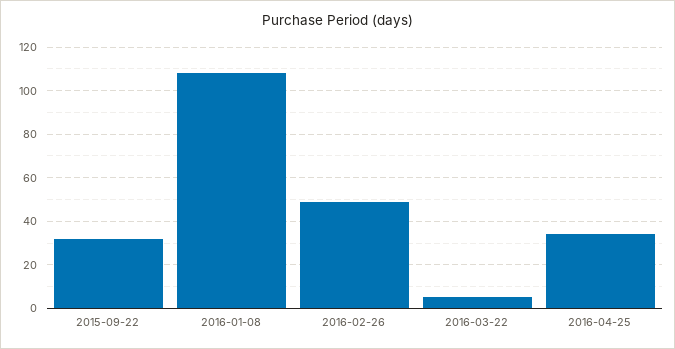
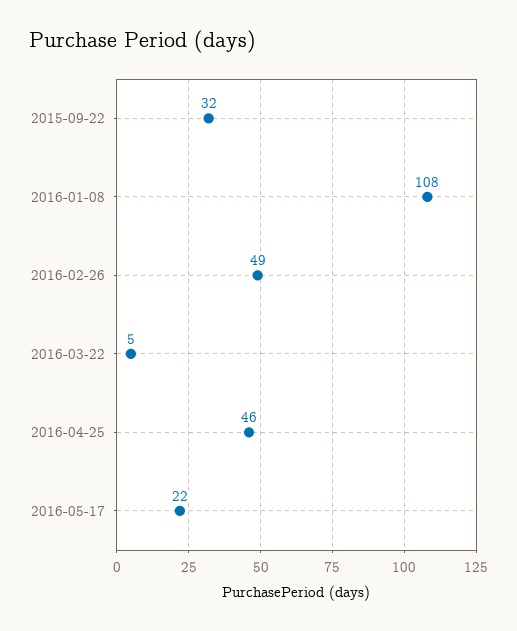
2016-04-25: 35 -> 46
2016-05-17: none -> 22

